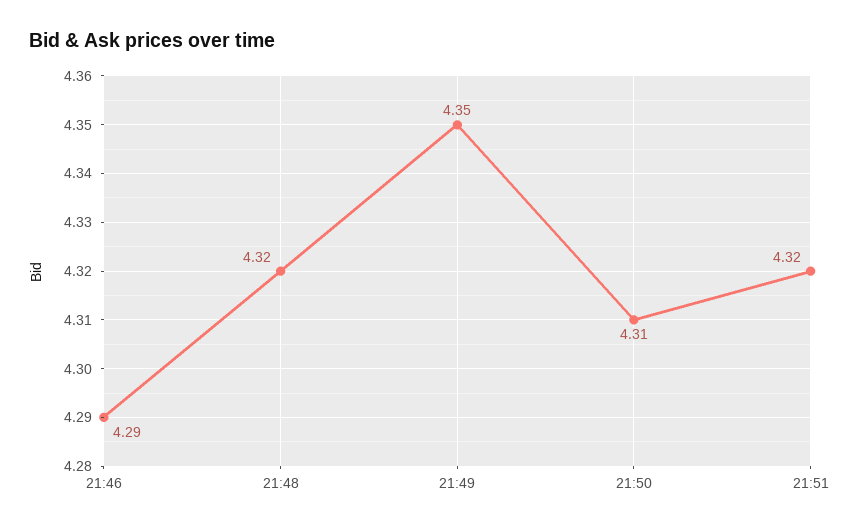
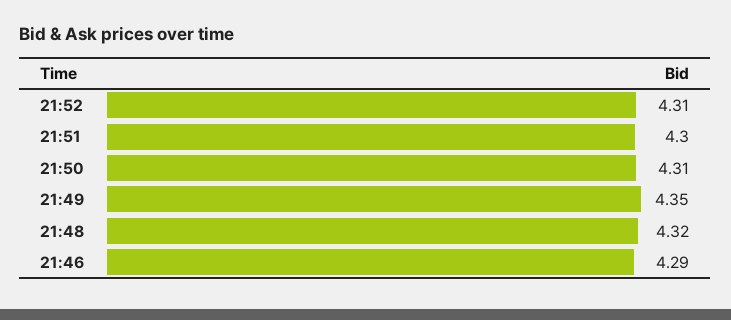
21:51: 4.32 -> 4.3
21:52: none -> 4.31

